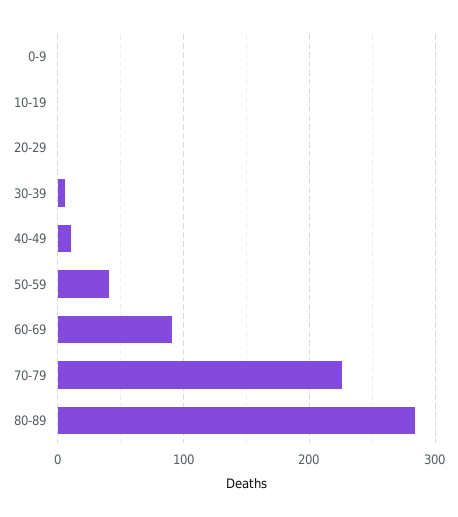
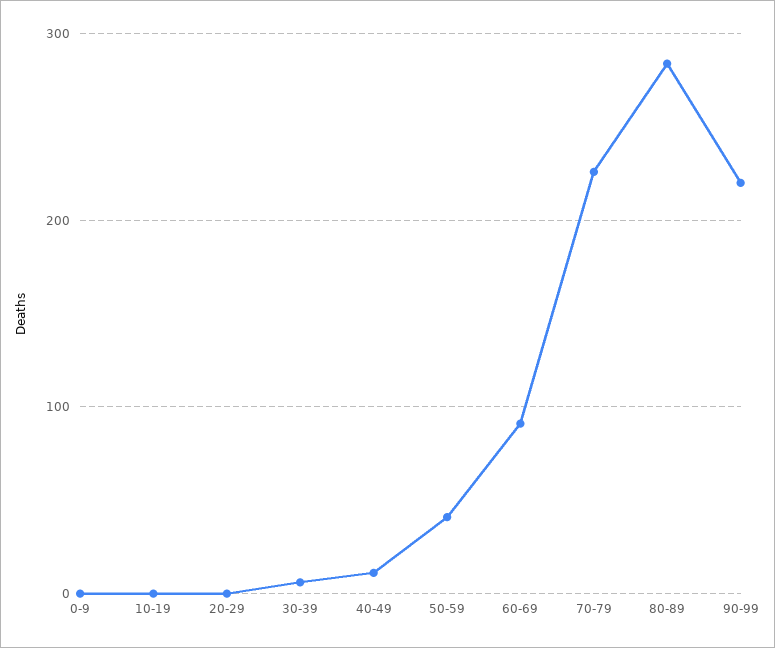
90-99: none -> 220

